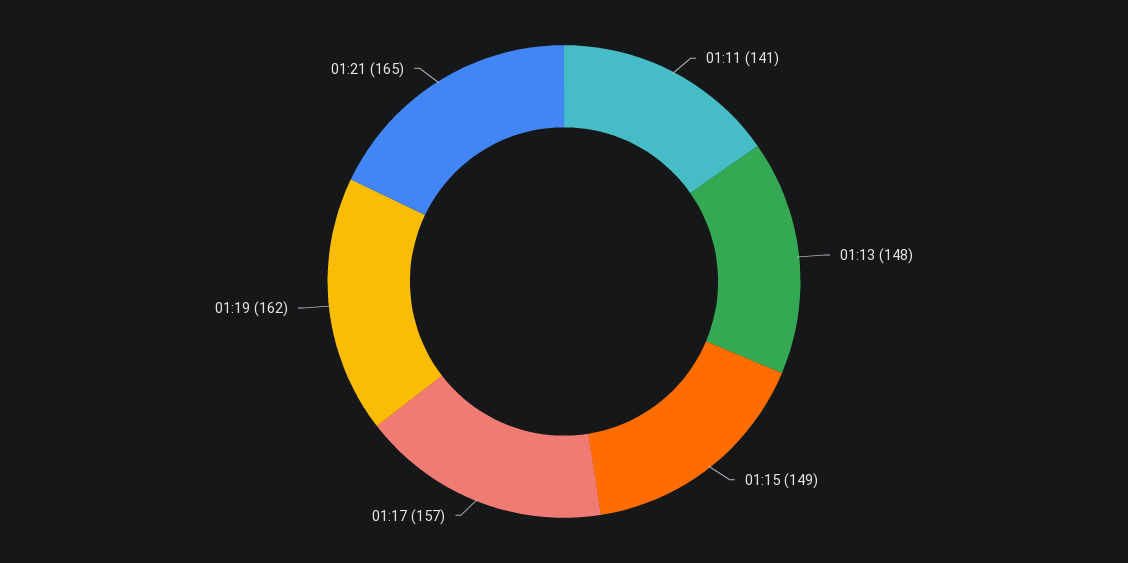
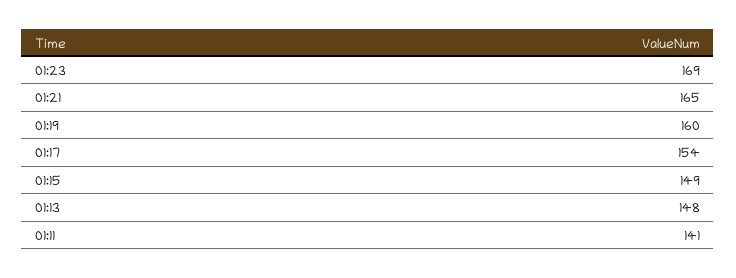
01:17: 157 -> 154
01:19: 162 -> 160
01:23: none -> 169

